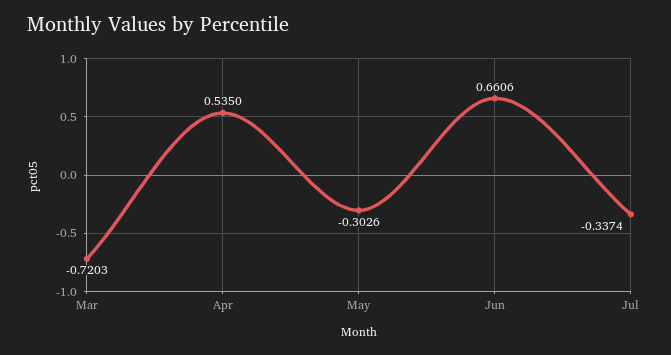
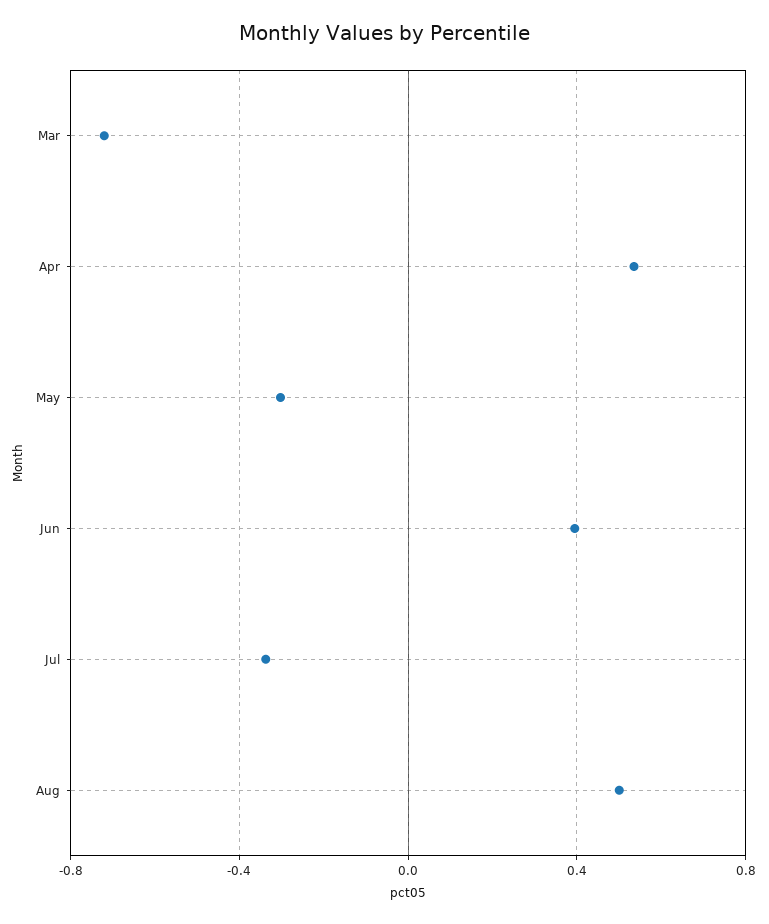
Jun: 0.6606 -> 0.4
Aug: none -> 0.5

